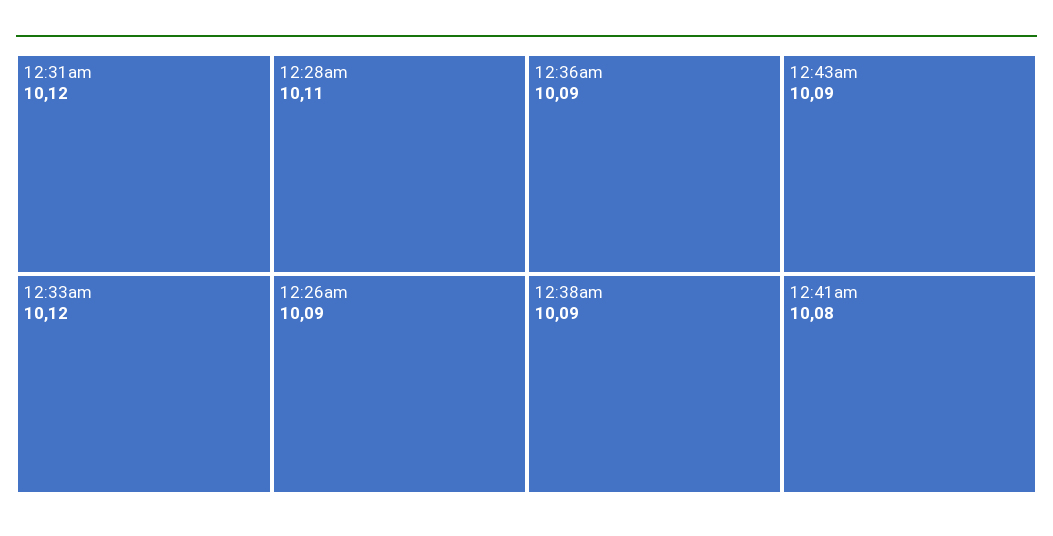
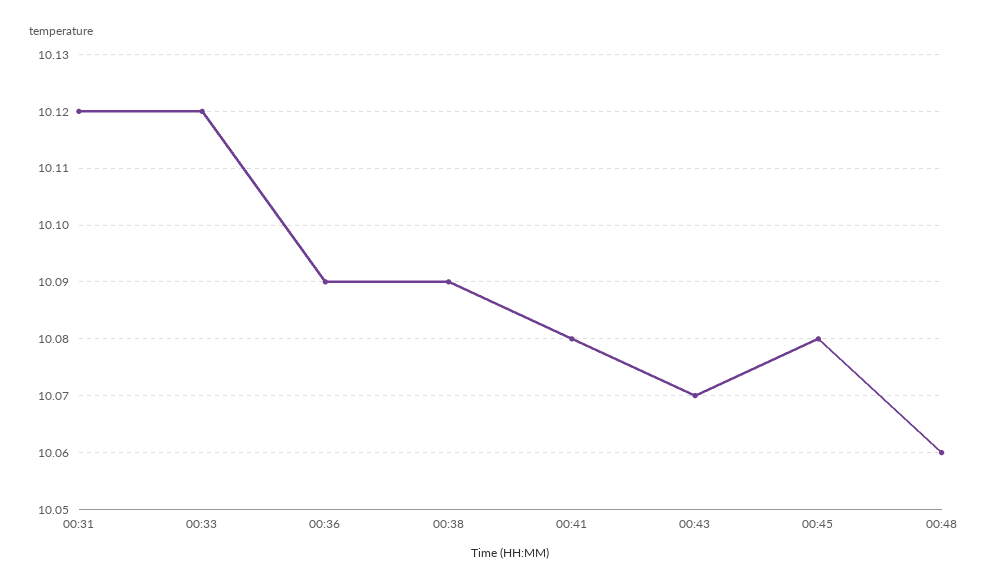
12:28am: 10.11 -> none
12:26am: 10.09 -> none
12:43am: 10.09 -> 10.07
00:45: none -> 10.08
00:48: none -> 10.06

